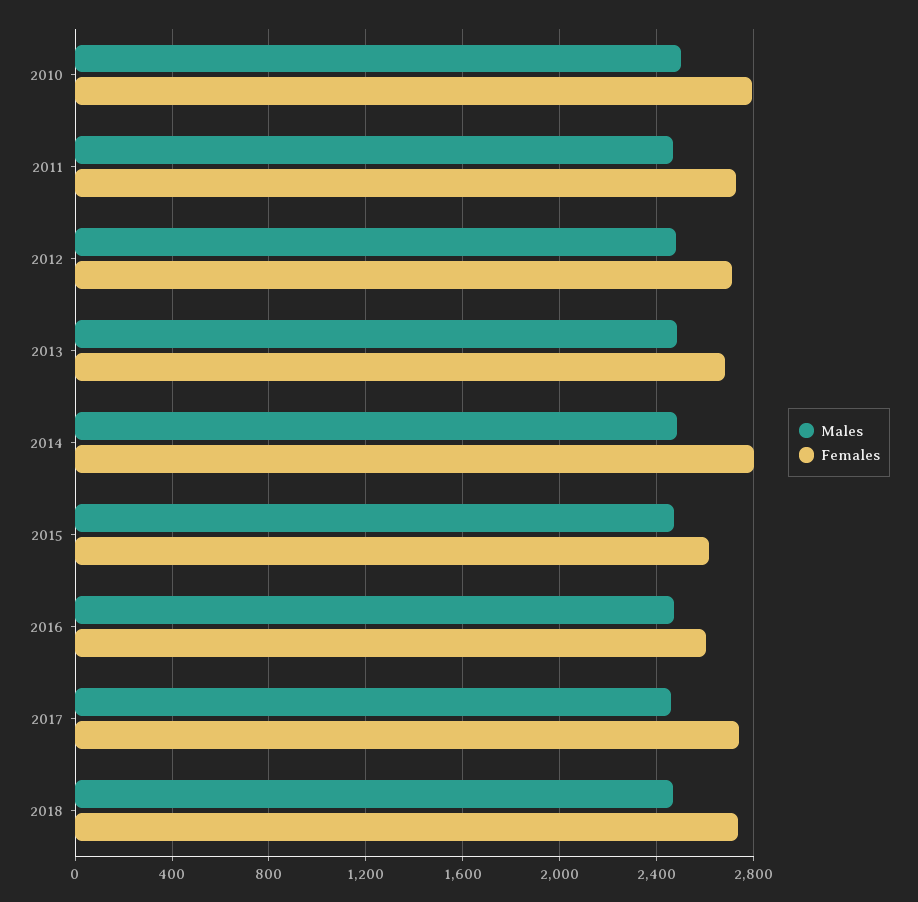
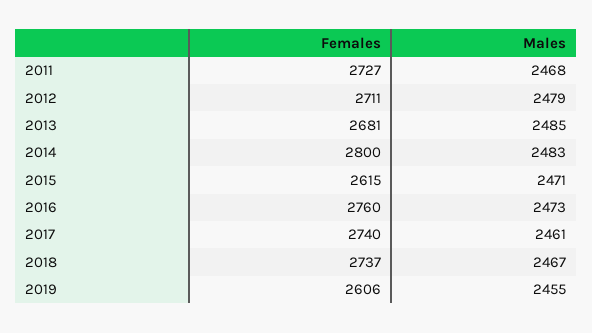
Males, 2010: 2500 -> none
Females, 2010: 2800 -> none
Females, 2016: 2600 -> 2760
Females, 2019: none -> 2606
Males, 2019: none -> 2455

